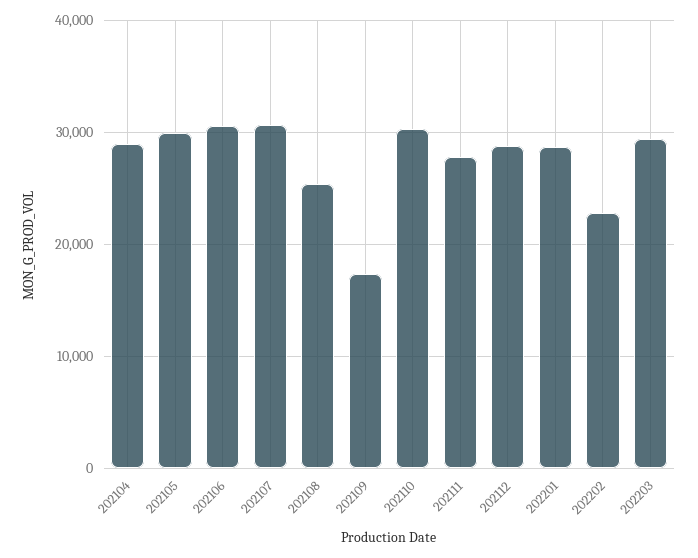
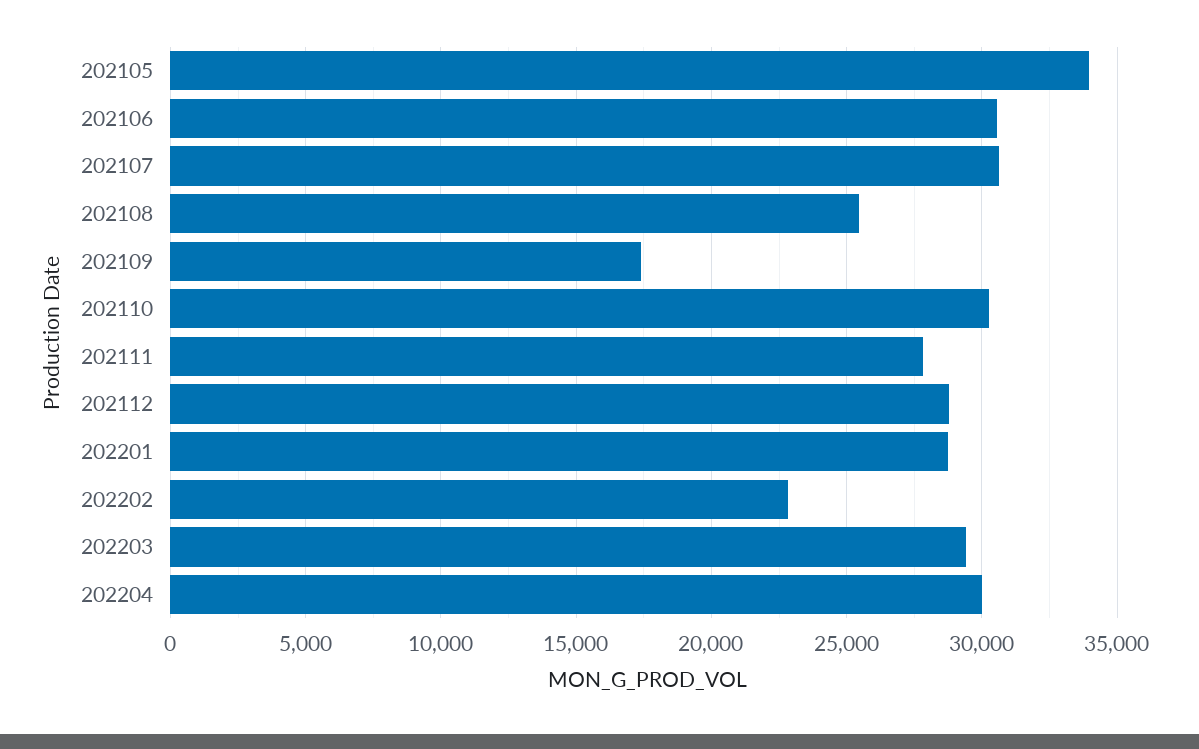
202104: 29000 -> none
202105: 30000 -> 34000
202204: none -> 30000

